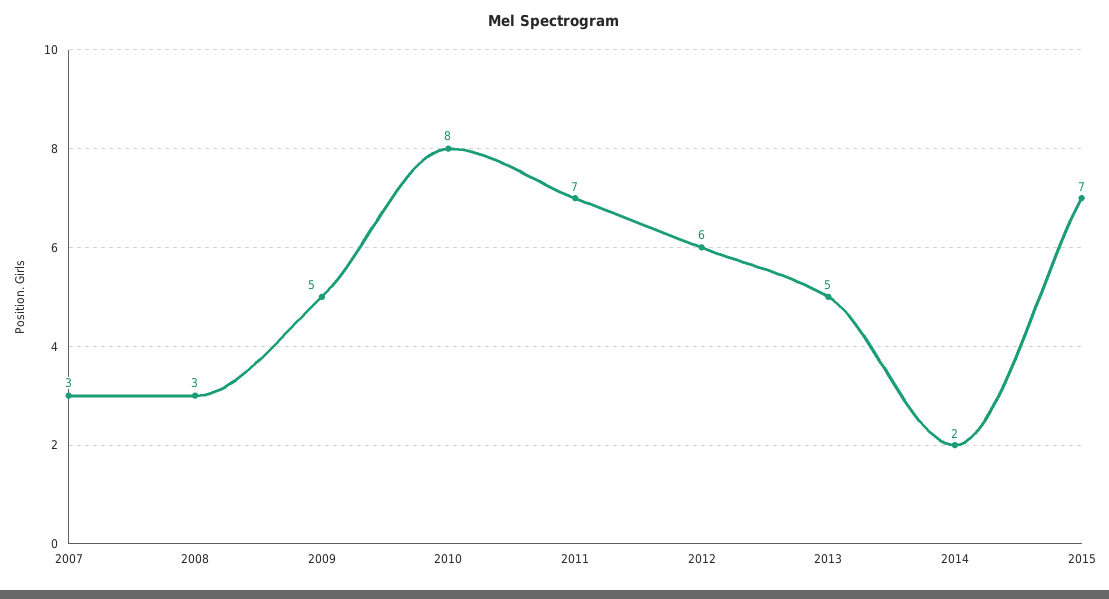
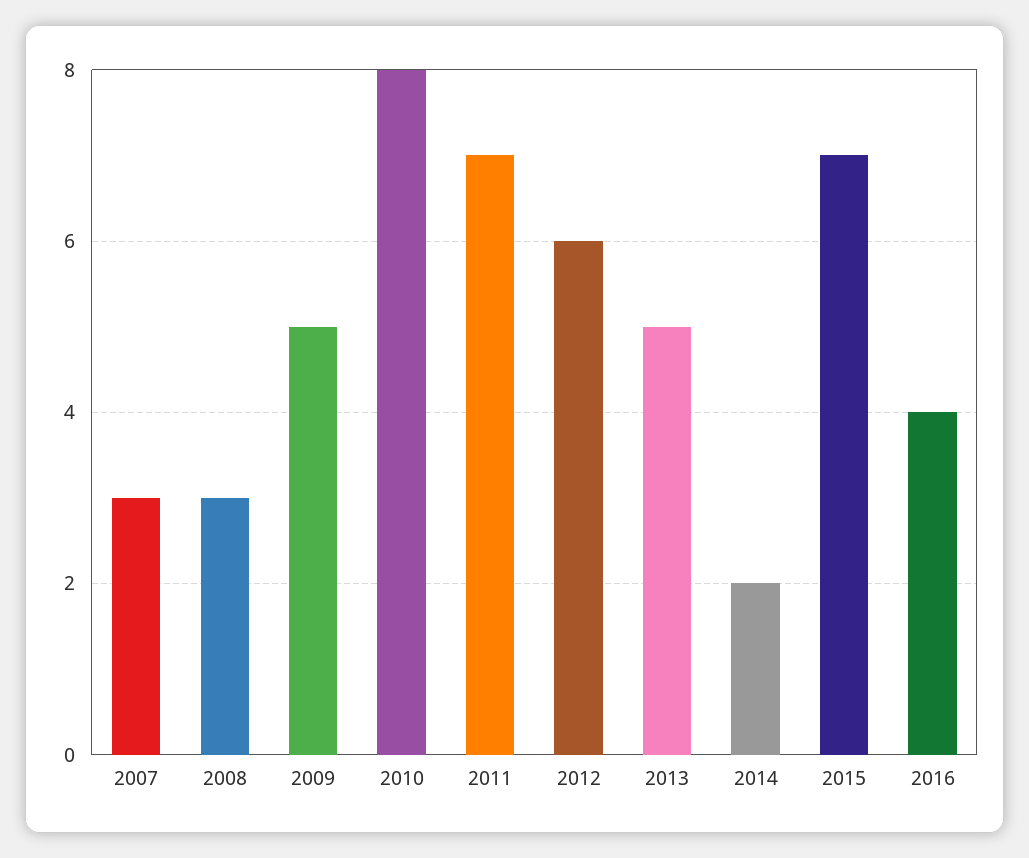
2016: none -> 4

